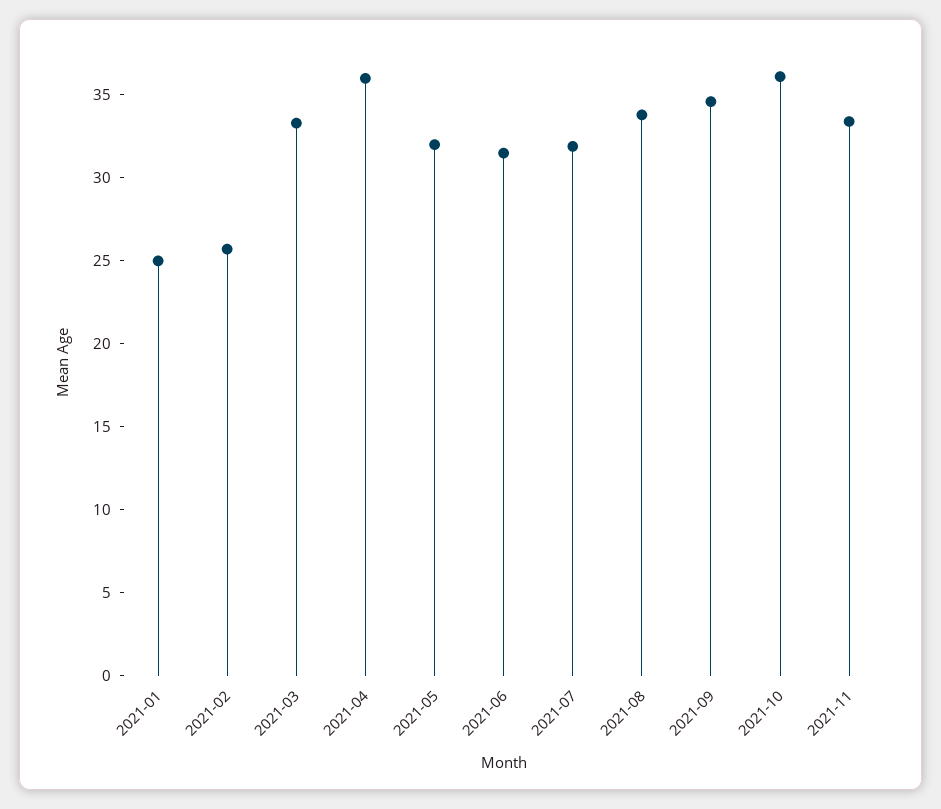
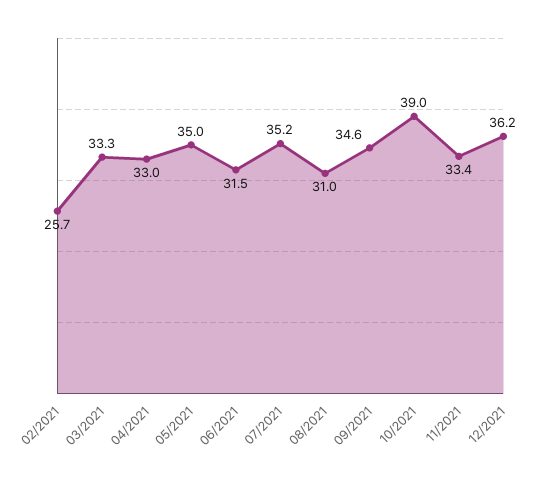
2021-01: 25 -> none
2021-04: 36 -> 33
2021-05: 32 -> 35
2021-07: 32 -> 35.2
2021-08: 34 -> 31
2021-10: 36 -> 39
12/2021: none -> 36.2

